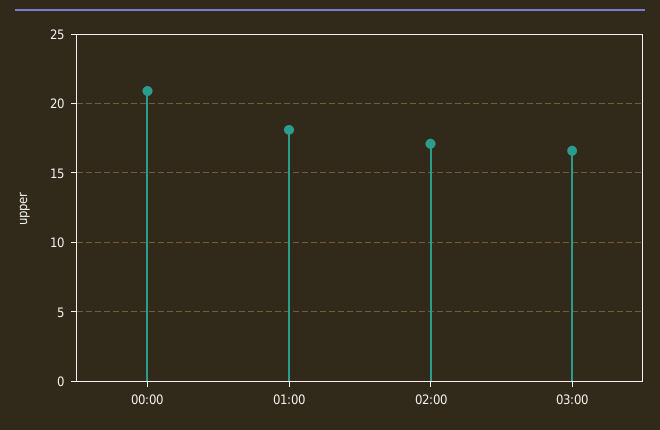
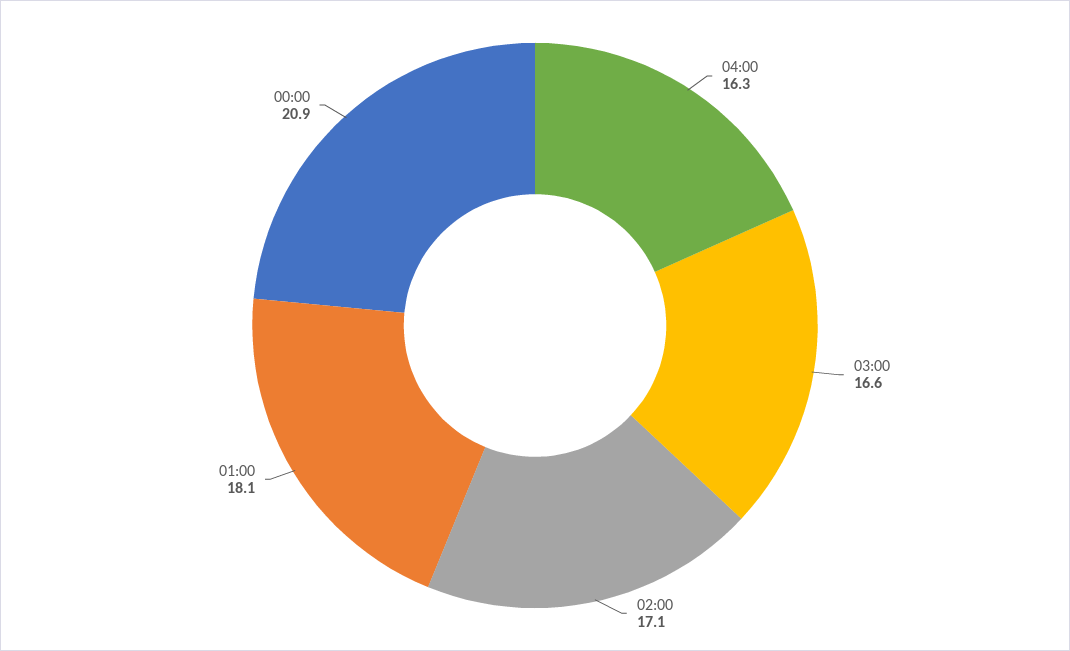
04:00: none -> 16.3

